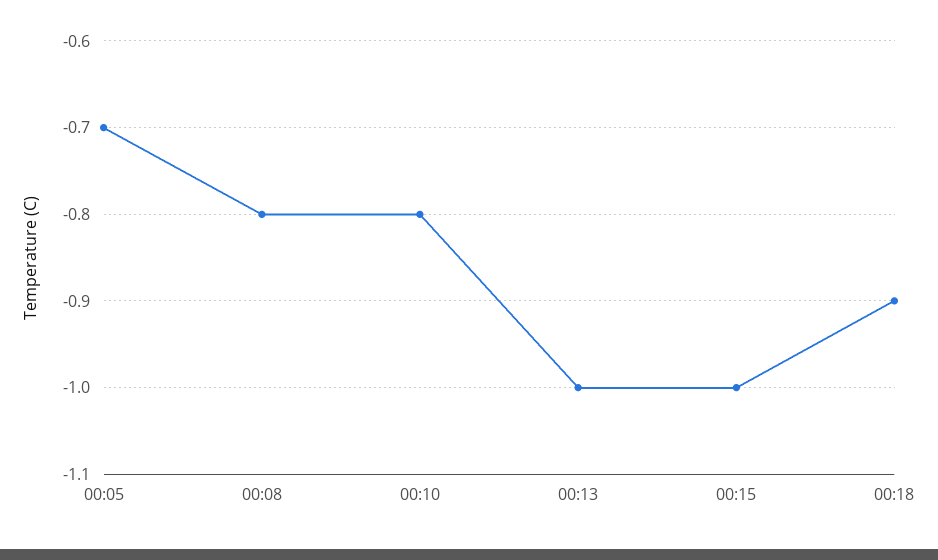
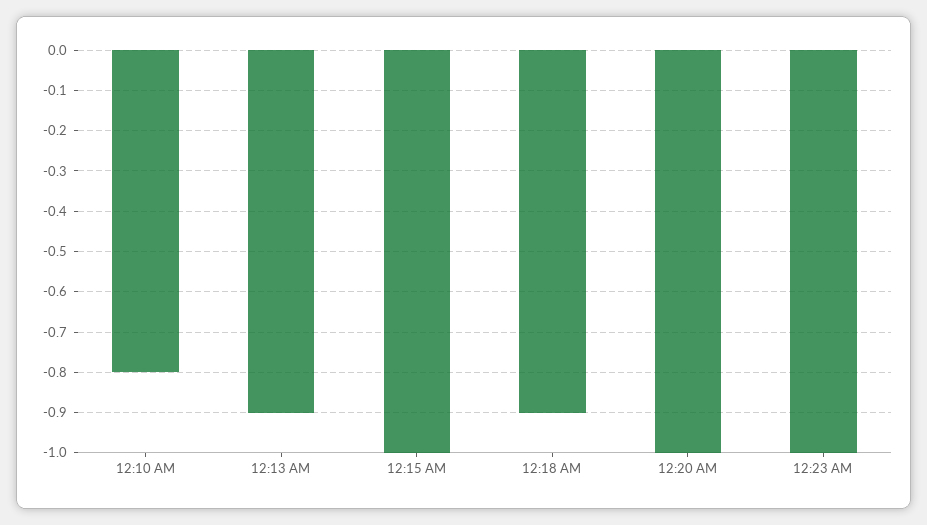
00:05: -0.7 -> none
00:08: -0.8 -> none
00:13: -1 -> -0.9
12:20 AM: none -> -1
12:23 AM: none -> -1

